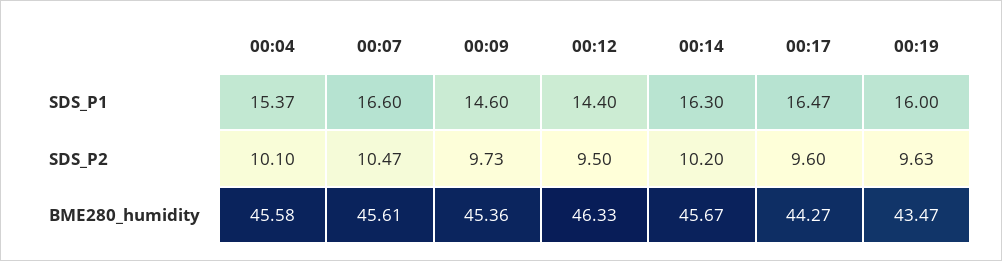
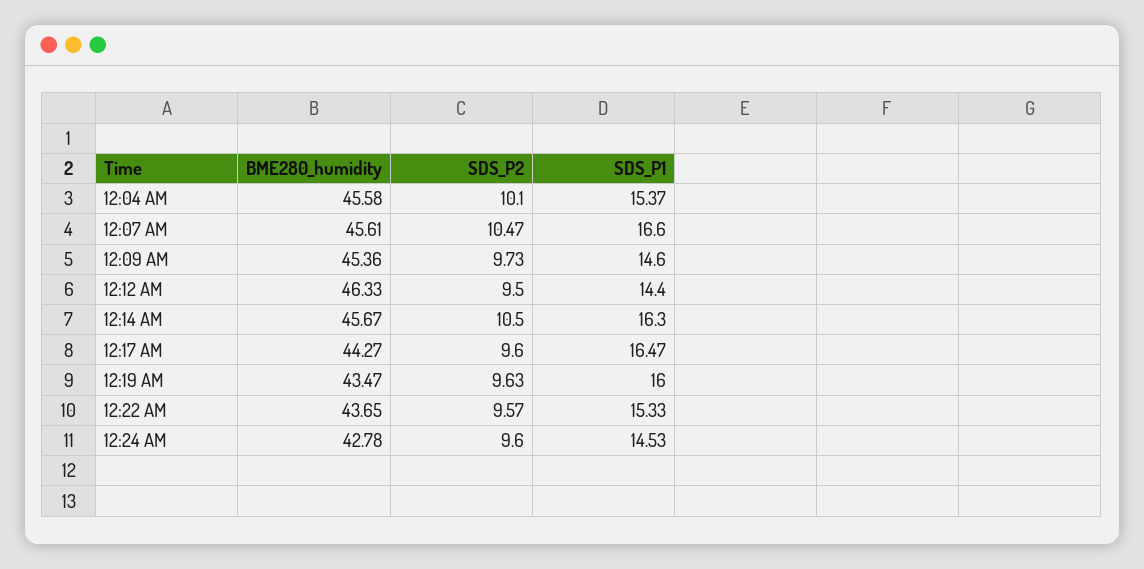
00:14, SDS_P2: 10.2 -> 10.5
12:22 AM, BME280_humidity: none -> 43.65
12:22 AM, SDS_P2: none -> 9.57
12:22 AM, SDS_P1: none -> 15.33
12:24 AM, BME280_humidity: none -> 42.78
12:24 AM, SDS_P2: none -> 9.6
12:24 AM, SDS_P1: none -> 14.53

